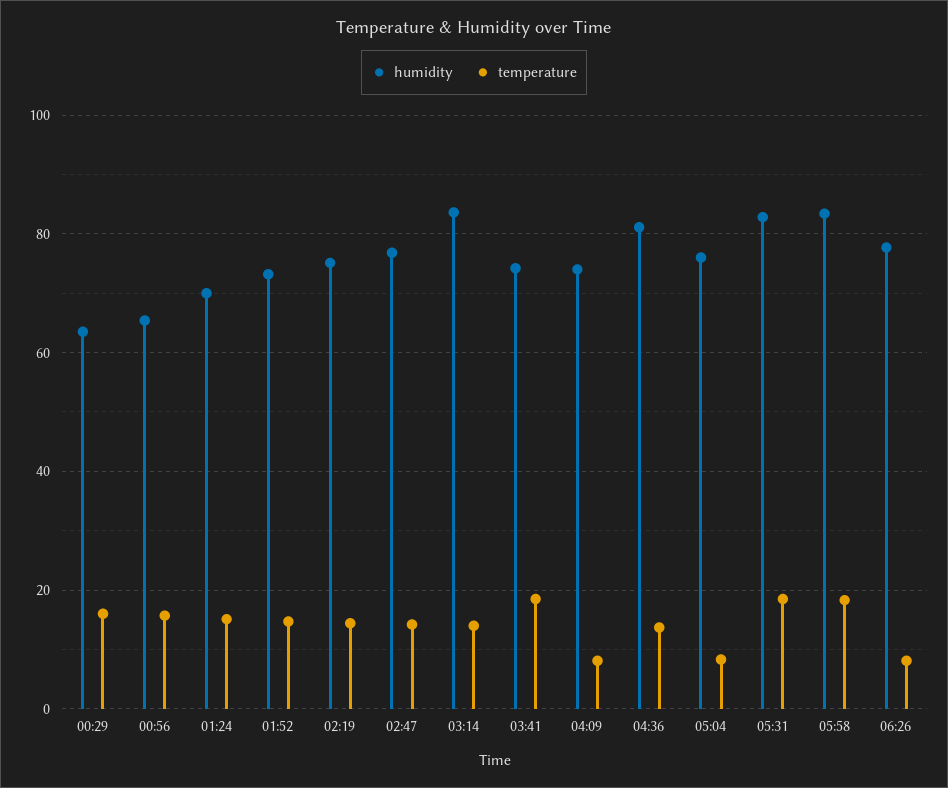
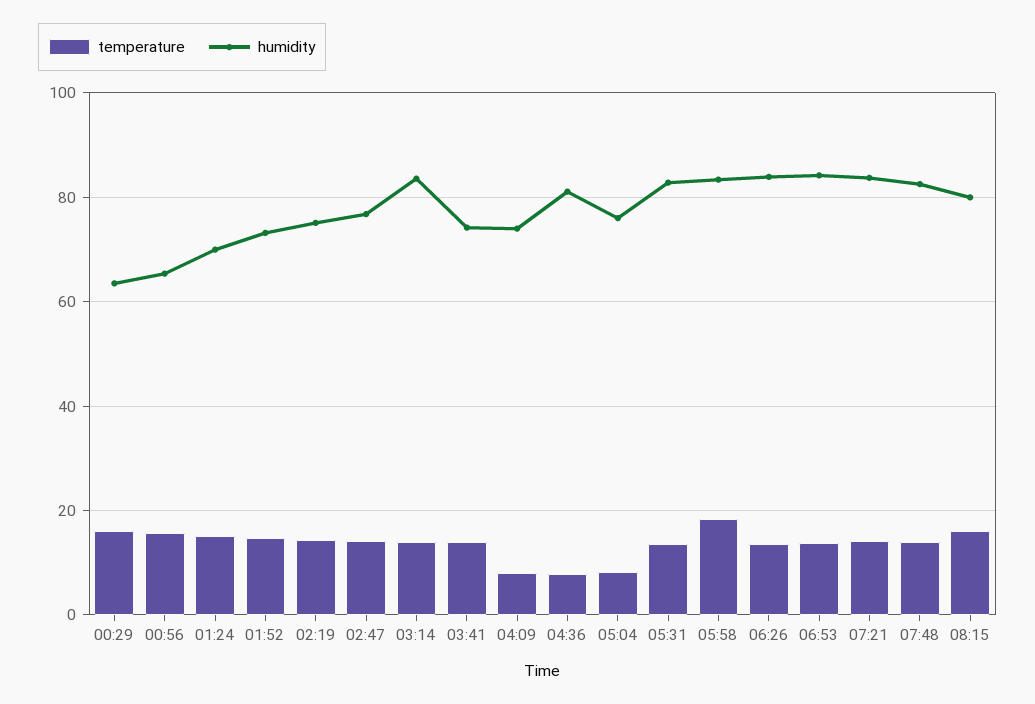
temperature, 03:41: 18 -> 14
temperature, 04:36: 14 -> 8
temperature, 05:31: 18 -> 14
humidity, 06:26: 78 -> 84
temperature, 06:26: 8 -> 14
temperature, 06:53: none -> 14
humidity, 06:53: none -> 84
temperature, 07:21: none -> 14
humidity, 07:21: none -> 84
temperature, 07:48: none -> 14
humidity, 07:48: none -> 82
temperature, 08:15: none -> 16
humidity, 08:15: none -> 80

